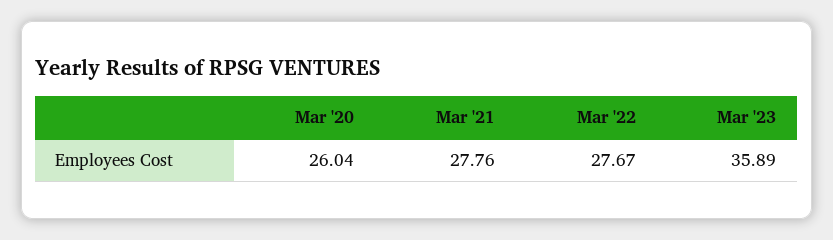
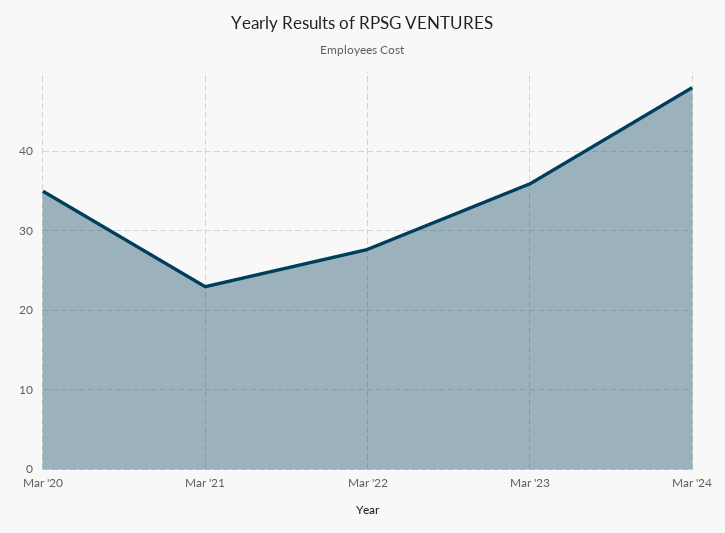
Mar '20: 26.04 -> 35
Mar '21: 27.76 -> 23
Mar '24: none -> 48

